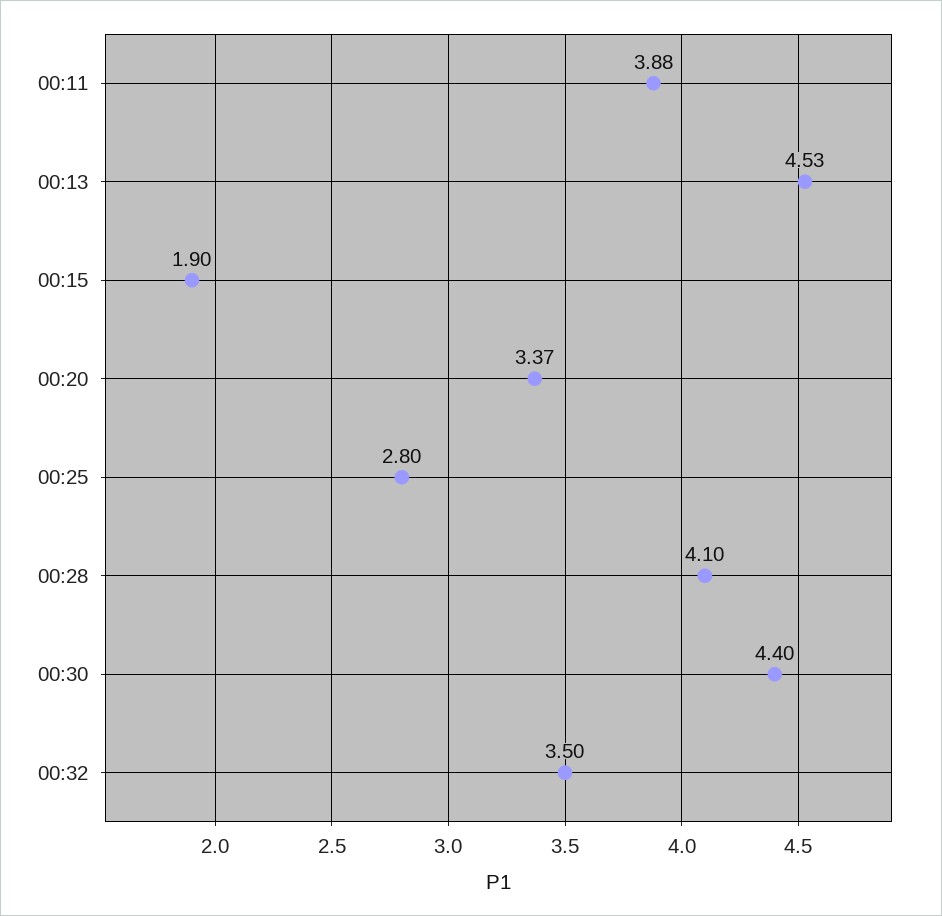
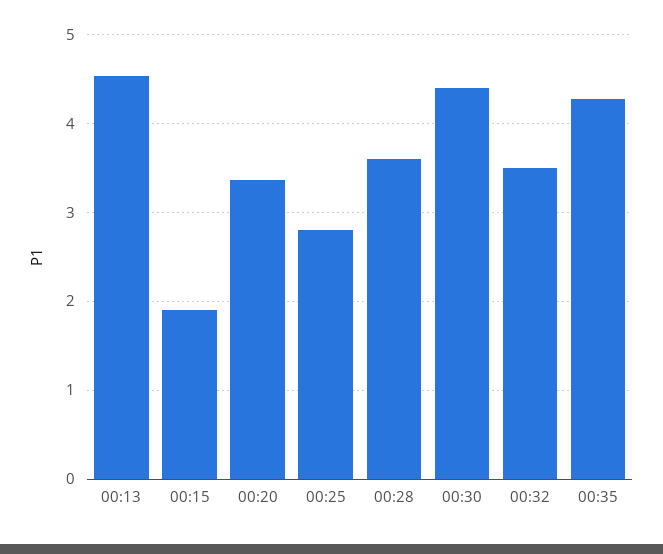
00:11: 3.88 -> none
00:28: 4.1 -> 3.6
00:35: none -> 4.3

